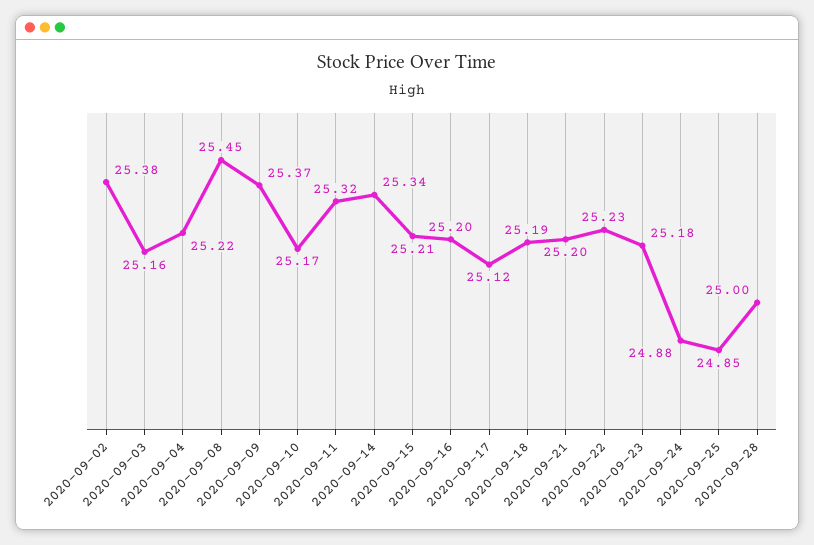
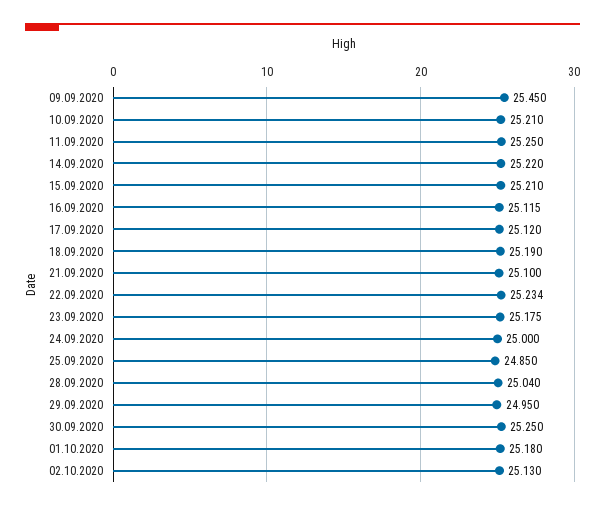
2020-09-02: 25.38 -> none
2020-09-03: 25.16 -> none
2020-09-04: 25.22 -> none
2020-09-08: 25.45 -> none
2020-09-09: 25.37 -> 25.45
2020-09-10: 25.17 -> 25.21
2020-09-11: 25.32 -> 25.25
2020-09-14: 25.34 -> 25.22
2020-09-16: 25.2 -> 25.115
2020-09-21: 25.2 -> 25.1
2020-09-24: 24.88 -> 25
2020-09-28: 25 -> 25.04
29.09.2020: none -> 24.95
30.09.2020: none -> 25.25
01.10.2020: none -> 25.18
02.10.2020: none -> 25.13

